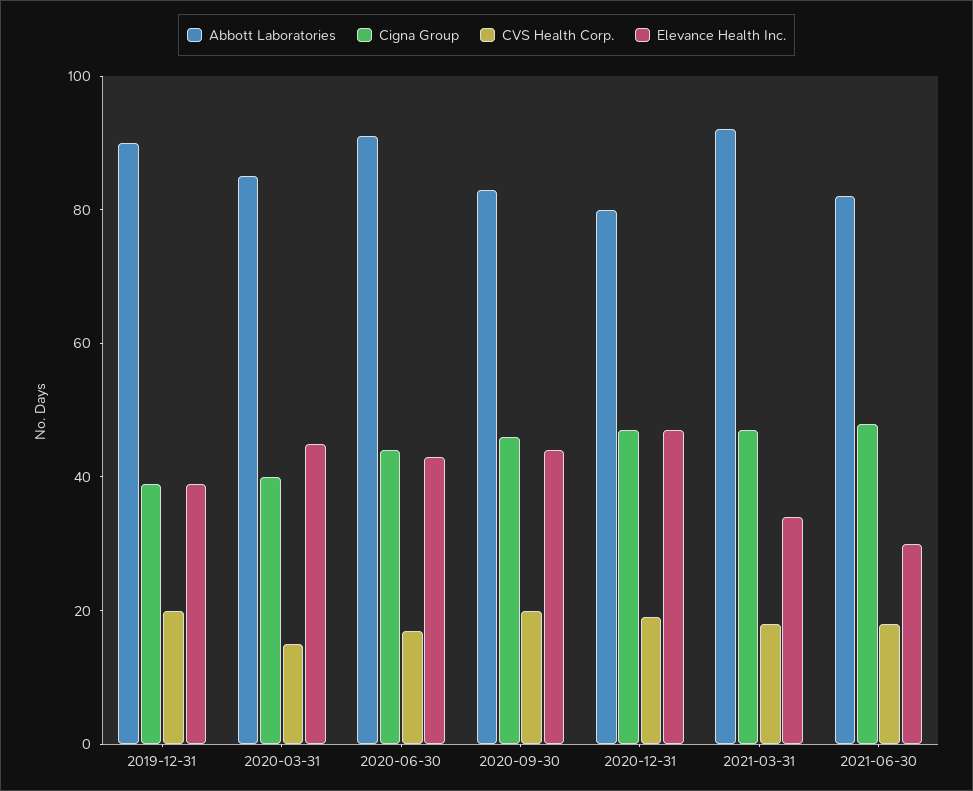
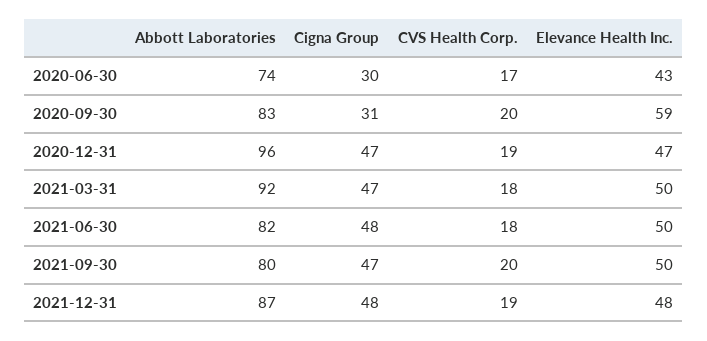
Abbott Laboratories, 2019-12-31: 90 -> none
Cigna Group, 2019-12-31: 40 -> none
CVS Health Corp., 2019-12-31: 20 -> none
Elevance Health Inc., 2019-12-31: 40 -> none
Abbott Laboratories, 2020-03-31: 85 -> none
Cigna Group, 2020-03-31: 40 -> none
CVS Health Corp., 2020-03-31: 15 -> none
Elevance Health Inc., 2020-03-31: 45 -> none
Abbott Laboratories, 2020-06-30: 90 -> 74
Cigna Group, 2020-06-30: 45 -> 30
Cigna Group, 2020-09-30: 45 -> 31
Elevance Health Inc., 2020-09-30: 45 -> 59
Abbott Laboratories, 2020-12-31: 80 -> 96
Elevance Health Inc., 2021-03-31: 35 -> 50
Elevance Health Inc., 2021-06-30: 30 -> 50
Abbott Laboratories, 2021-09-30: none -> 80
Cigna Group, 2021-09-30: none -> 47
CVS Health Corp., 2021-09-30: none -> 20
Elevance Health Inc., 2021-09-30: none -> 50
Abbott Laboratories, 2021-12-31: none -> 87
Cigna Group, 2021-12-31: none -> 48
CVS Health Corp., 2021-12-31: none -> 19
Elevance Health Inc., 2021-12-31: none -> 48

